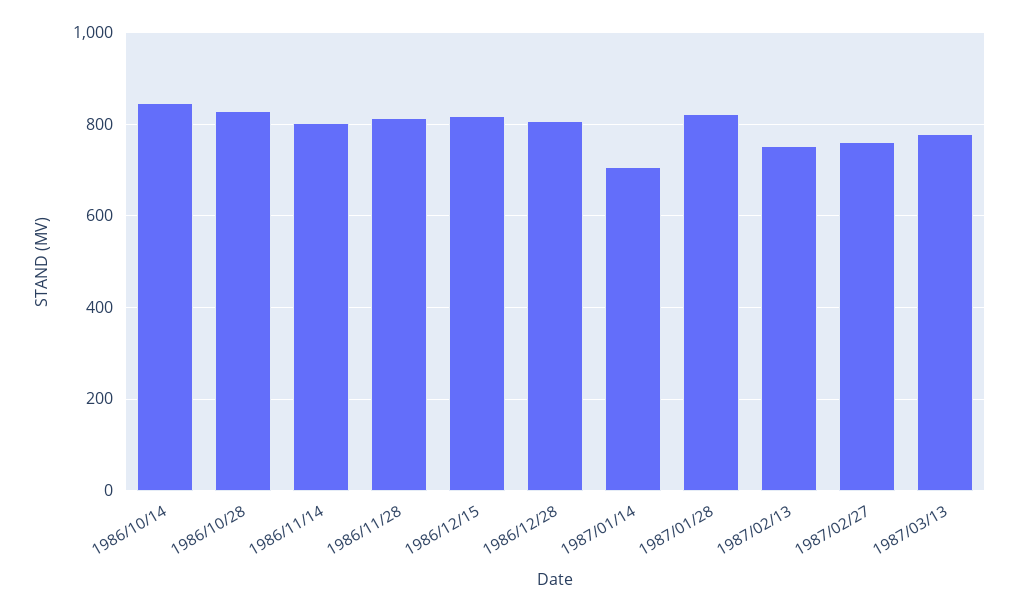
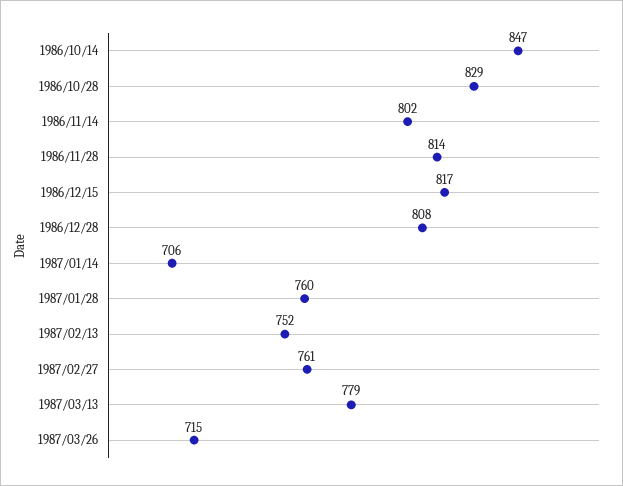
1987/01/28: 820 -> 760
1987/03/26: none -> 715

